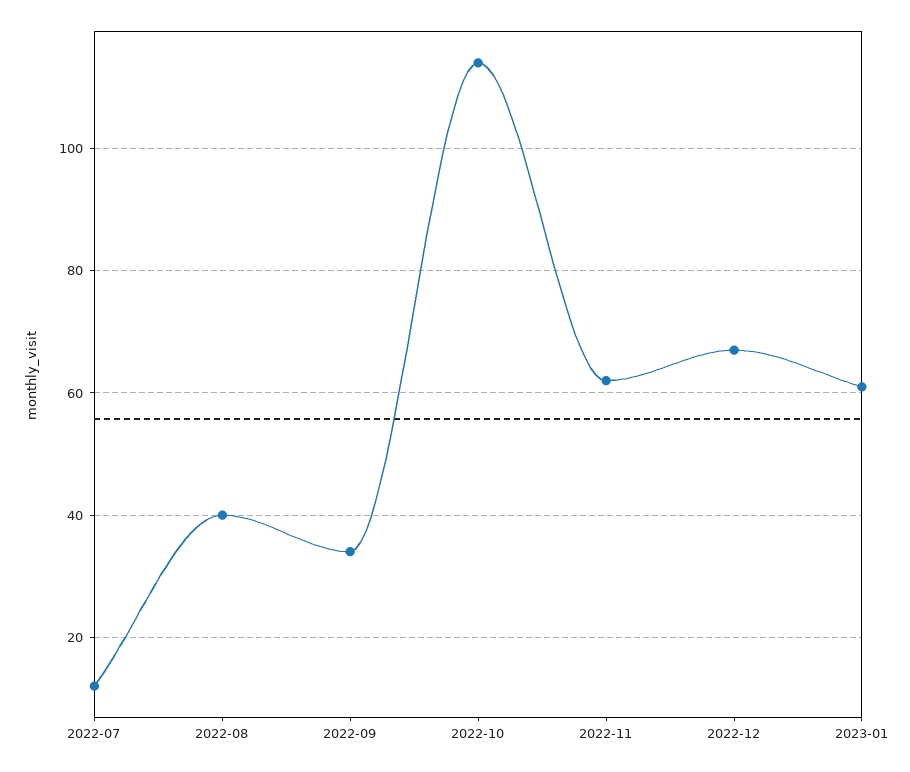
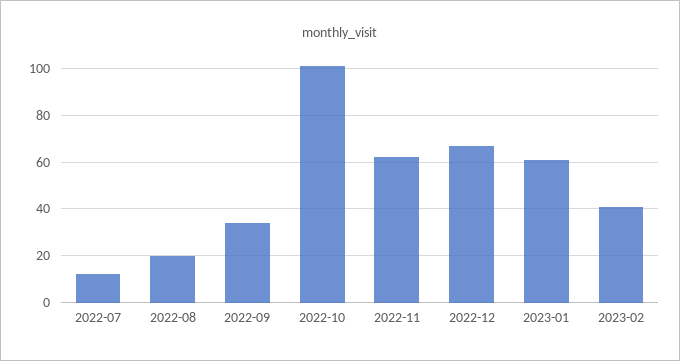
2022-08: 40 -> 20
2022-10: 115 -> 100
2023-02: none -> 40

